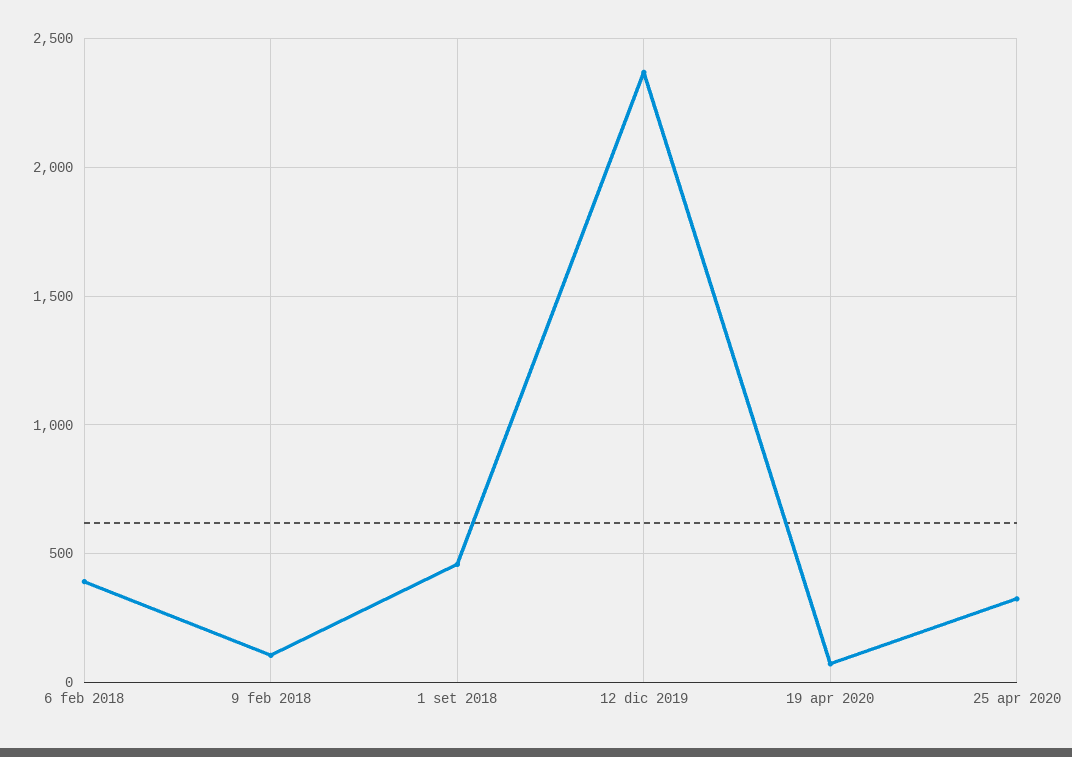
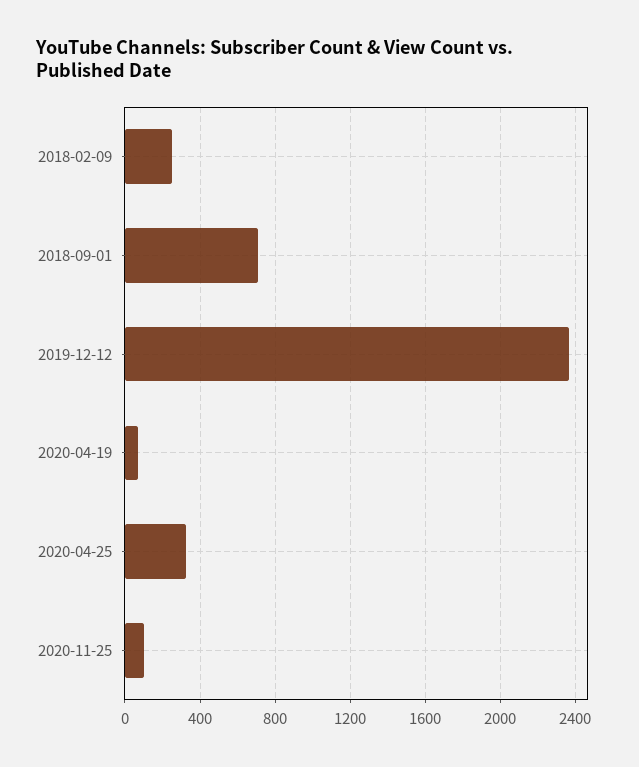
6 feb 2018: 400 -> none
9 feb 2018: 100 -> 250
1 set 2018: 450 -> 700
2020-11-25: none -> 100

